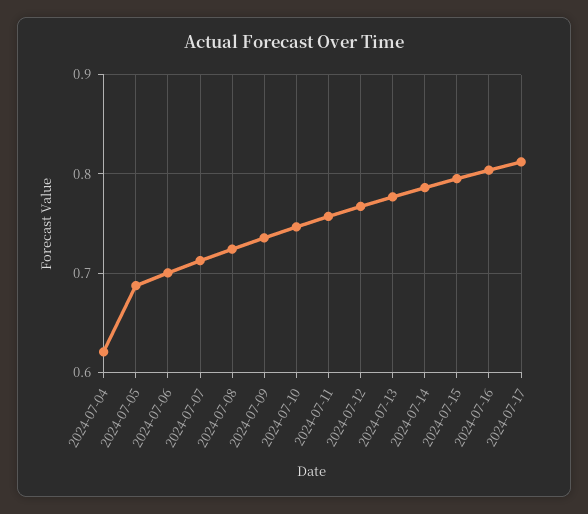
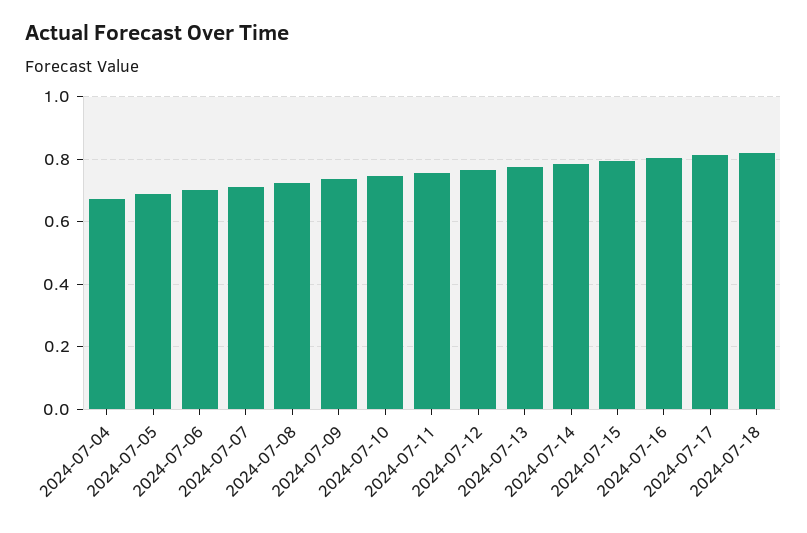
2024-07-04: 0.62 -> 0.68
2024-07-18: none -> 0.82

